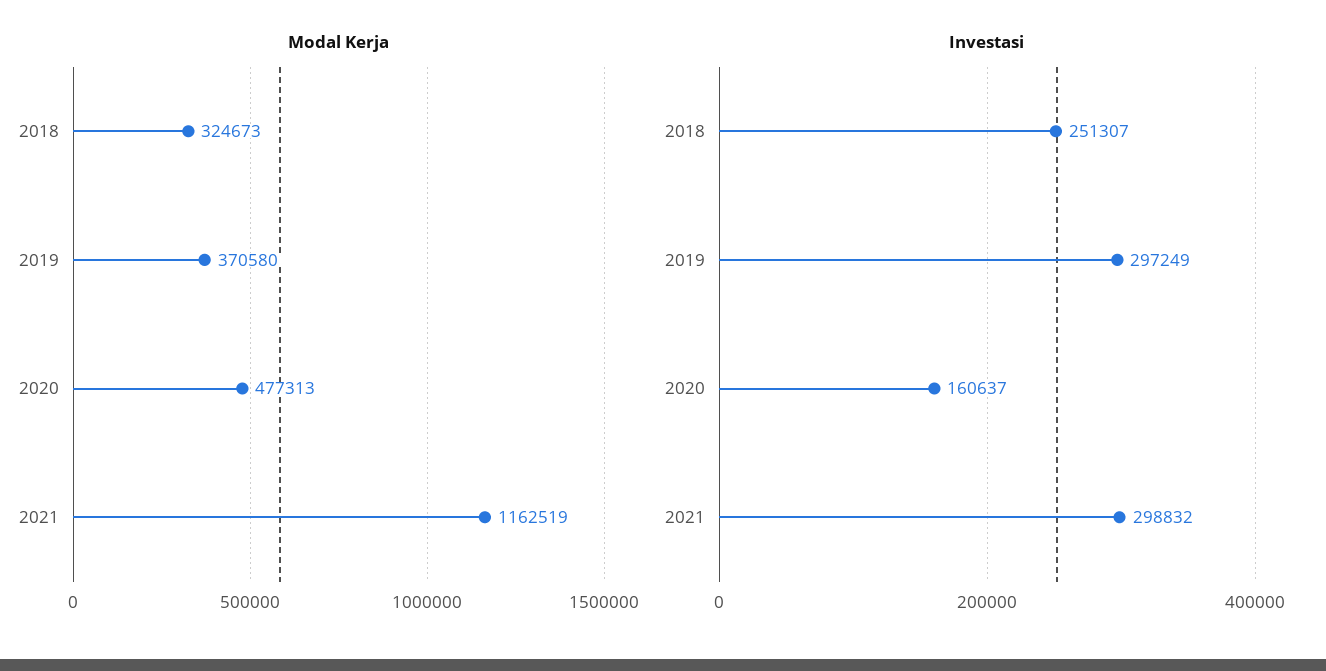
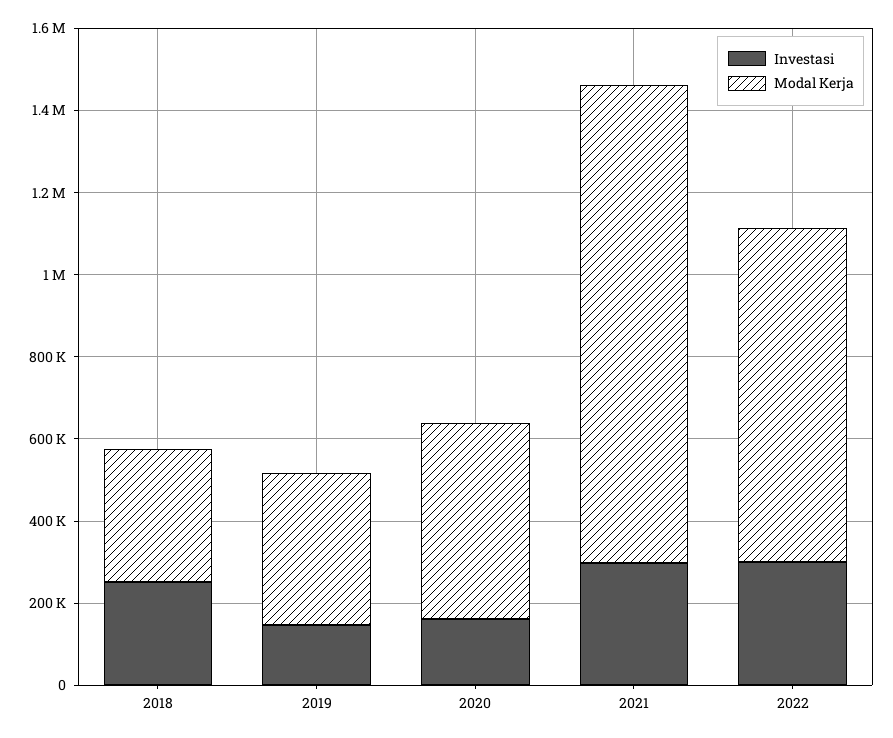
Investasi, 2019: 297249 -> 150000
Investasi, 2022: none -> 300000
Modal Kerja, 2022: none -> 800000

